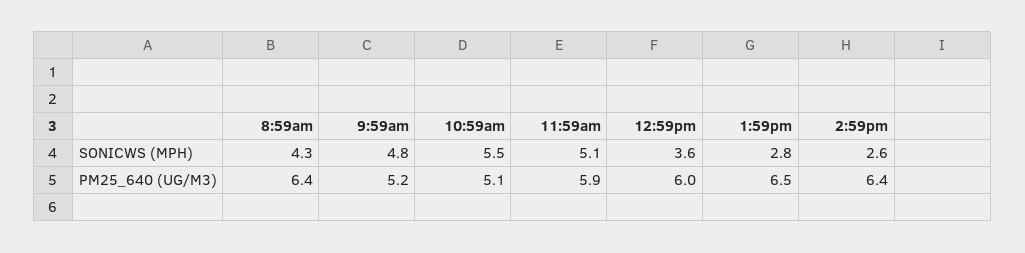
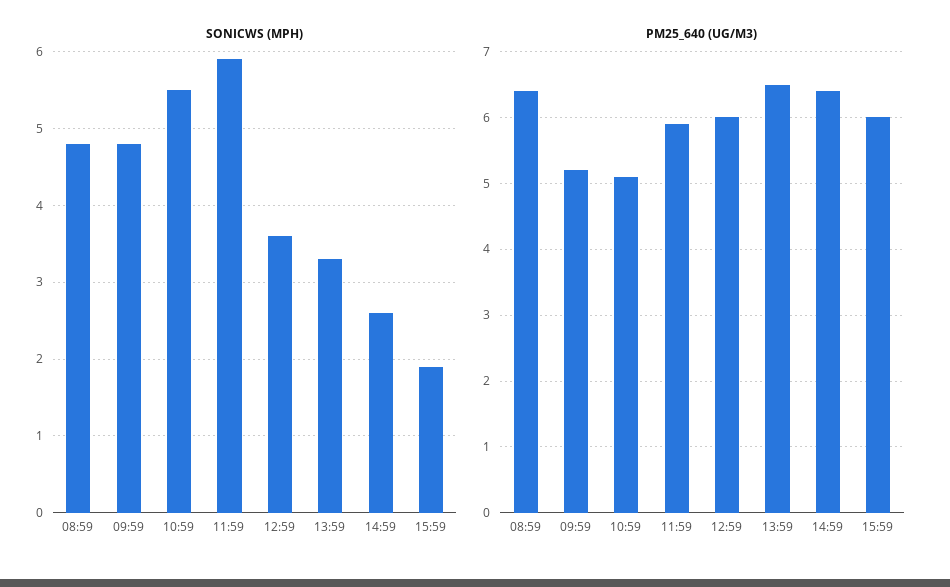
SONICWS (MPH), 8:59am: 4.3 -> 4.8
SONICWS (MPH), 11:59am: 5.1 -> 5.9
SONICWS (MPH), 1:59pm: 2.8 -> 3.3
SONICWS (MPH), 15:59: none -> 1.9
PM25_640 (UG/M3), 15:59: none -> 6

